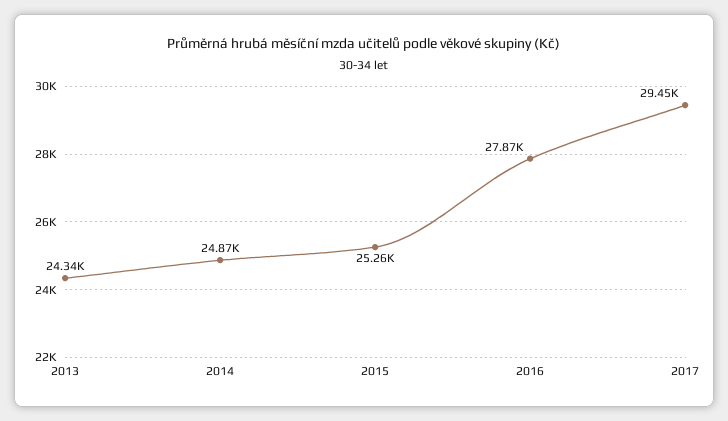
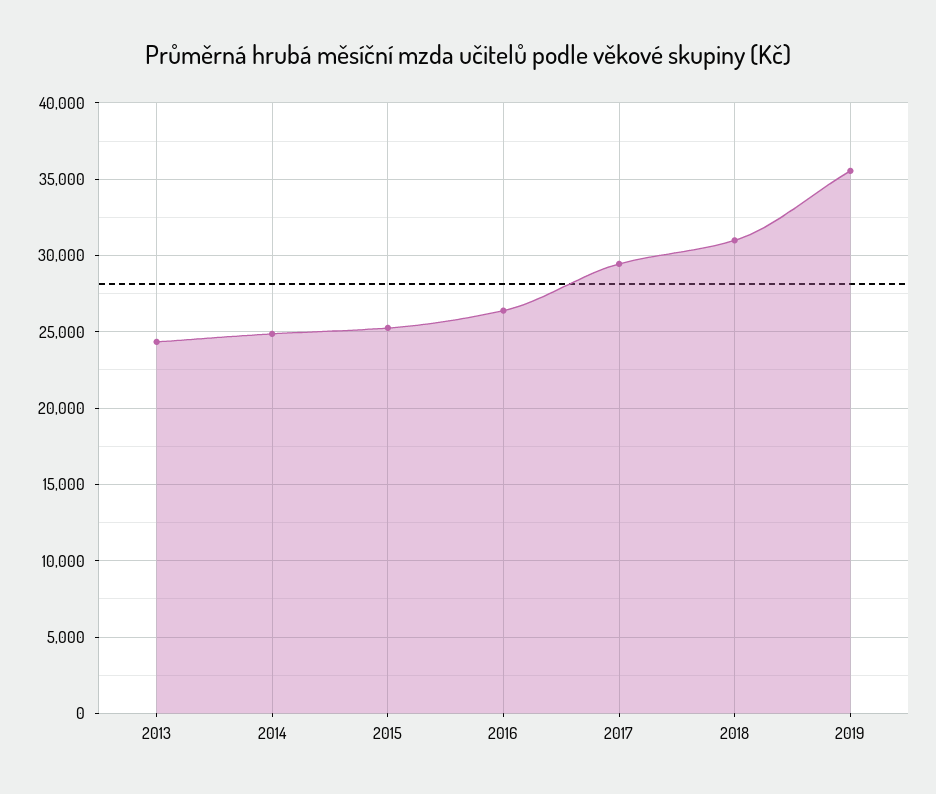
2016: 27870 -> 26500
2018: none -> 31000
2019: none -> 35500

